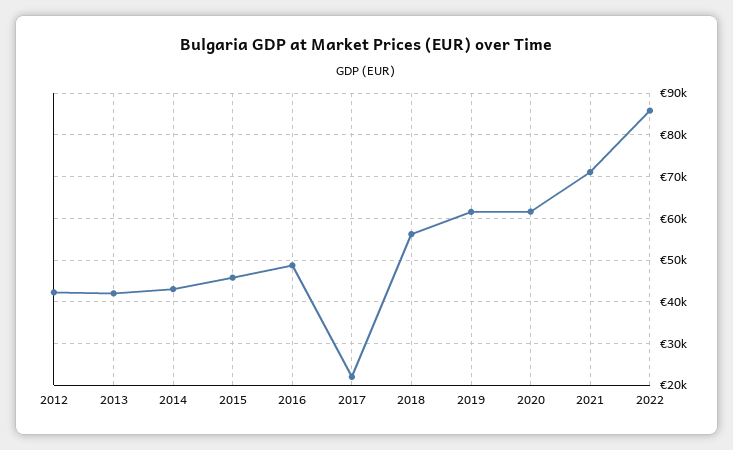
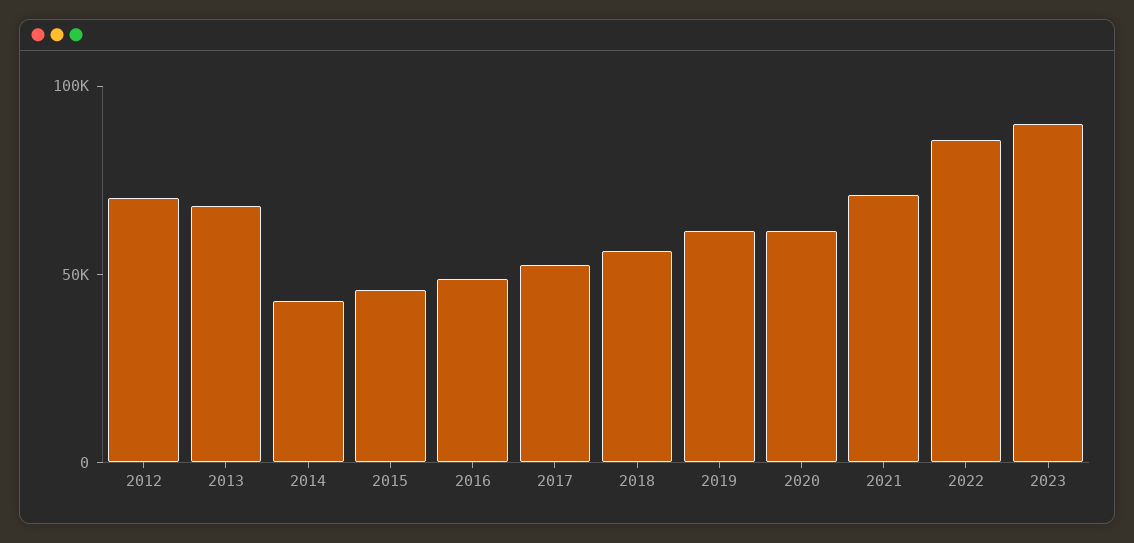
2012: 42000 -> 70000
2013: 42000 -> 70000
2017: 22000 -> 50000
2023: none -> 90000

